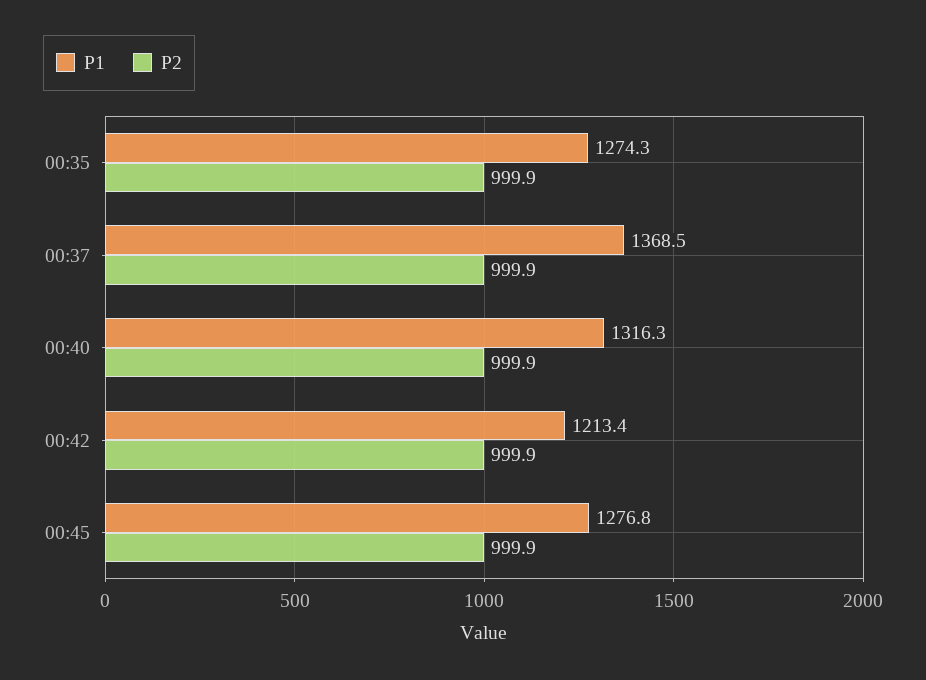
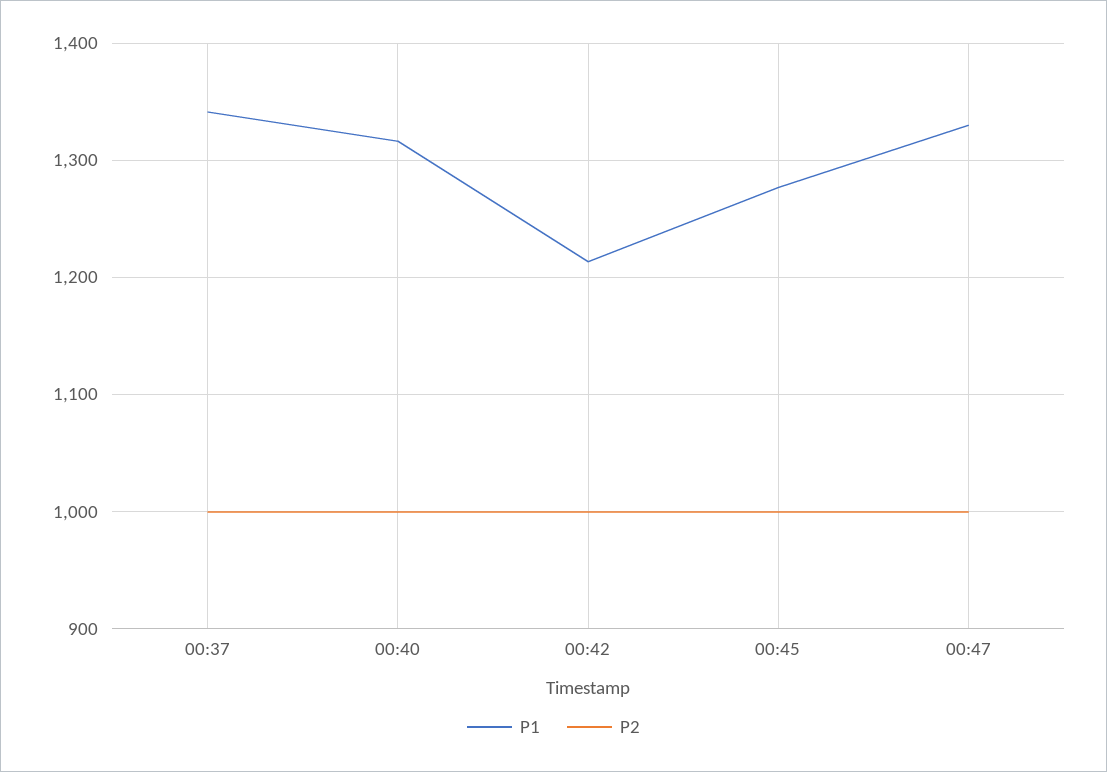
P1, 00:35: 1274.3 -> none
P2, 00:35: 999.9 -> none
P1, 00:37: 1368.5 -> 1340
P1, 00:47: none -> 1330
P2, 00:47: none -> 1000

